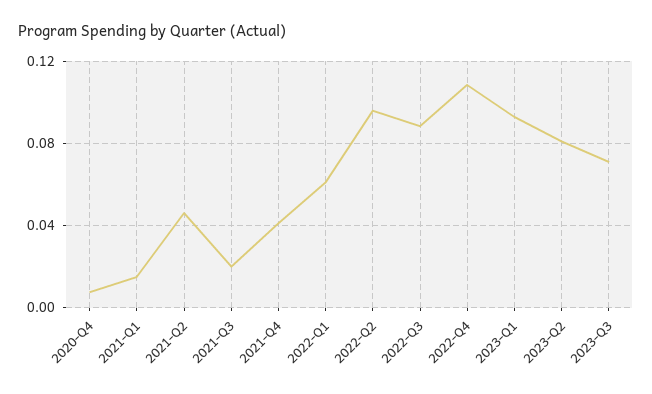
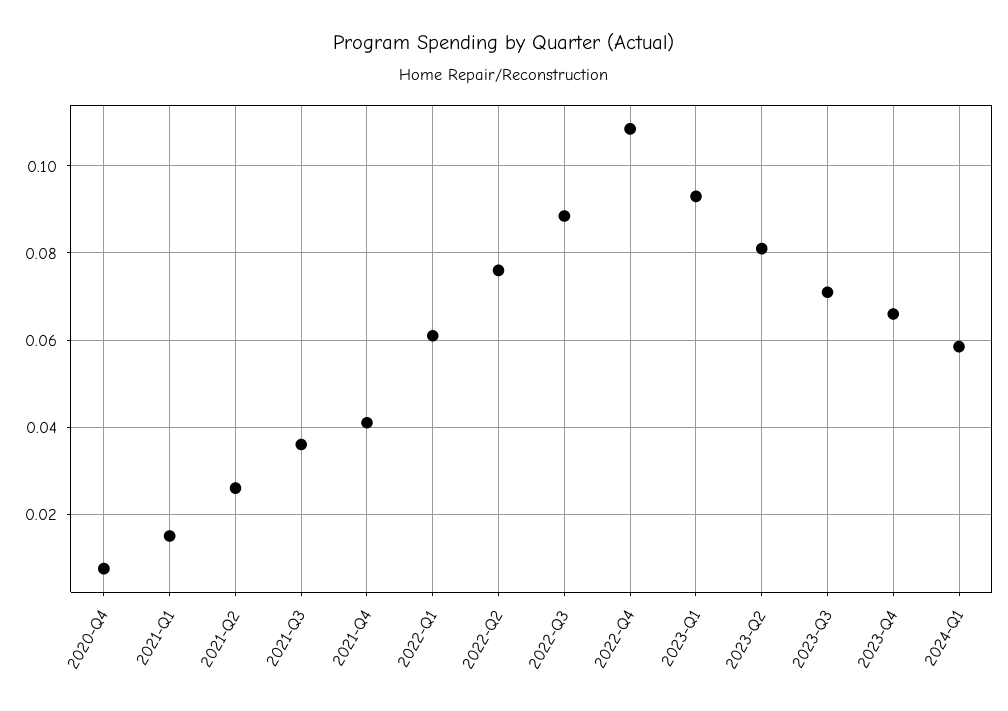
2021-Q2: 0.045 -> 0.026
2021-Q3: 0.02 -> 0.036
2022-Q2: 0.095 -> 0.076
2023-Q4: none -> 0.066
2024-Q1: none -> 0.058

